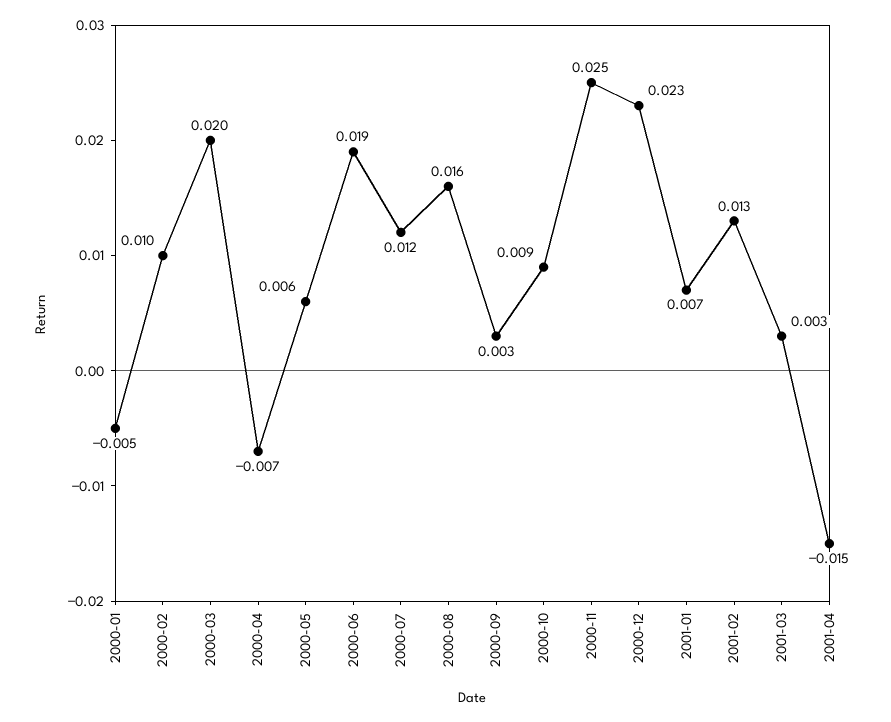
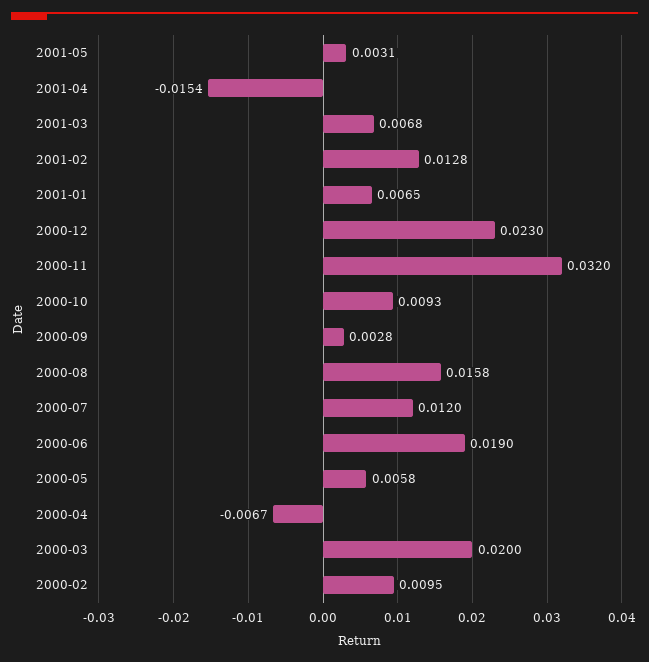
2000-01: -0.005 -> none
2000-11: 0.025 -> 0.032
2001-03: 0.003 -> 0.0068
2001-05: none -> 0.0031

